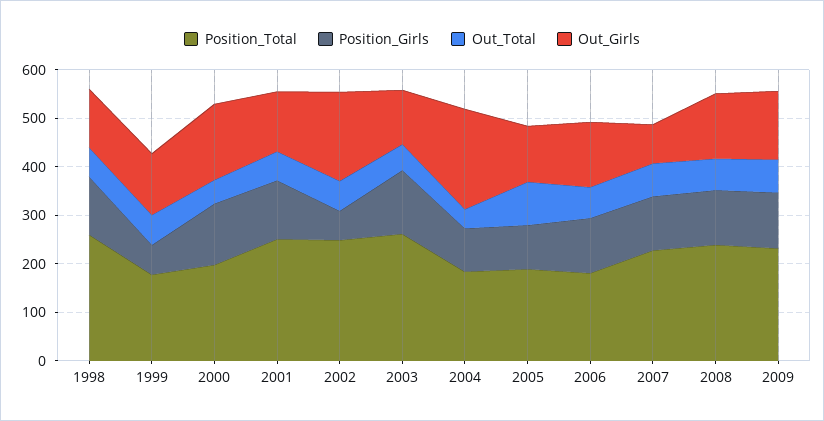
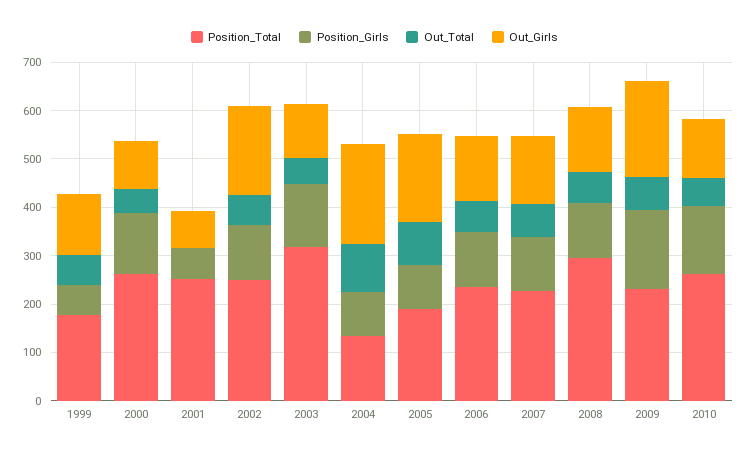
Position_Total, 1998: 260 -> none
Position_Girls, 1998: 120 -> none
Out_Total, 1998: 60 -> none
Out_Girls, 1998: 120 -> none
Position_Total, 2000: 200 -> 260
Out_Girls, 2000: 160 -> 100
Position_Girls, 2001: 120 -> 60
Out_Total, 2001: 60 -> 0
Out_Girls, 2001: 120 -> 80
Position_Girls, 2002: 60 -> 120
Position_Total, 2003: 260 -> 320
Position_Total, 2004: 180 -> 140
Out_Total, 2004: 40 -> 100
Out_Girls, 2005: 120 -> 180
Position_Total, 2006: 180 -> 240
Out_Girls, 2007: 80 -> 140
Position_Total, 2008: 240 -> 300
Position_Girls, 2009: 120 -> 160
Out_Girls, 2009: 140 -> 200
Position_Total, 2010: none -> 260
Position_Girls, 2010: none -> 140
Out_Total, 2010: none -> 60
Out_Girls, 2010: none -> 120

